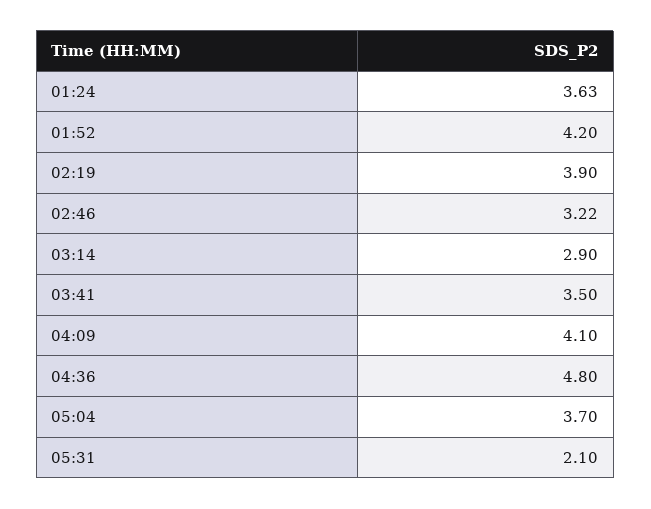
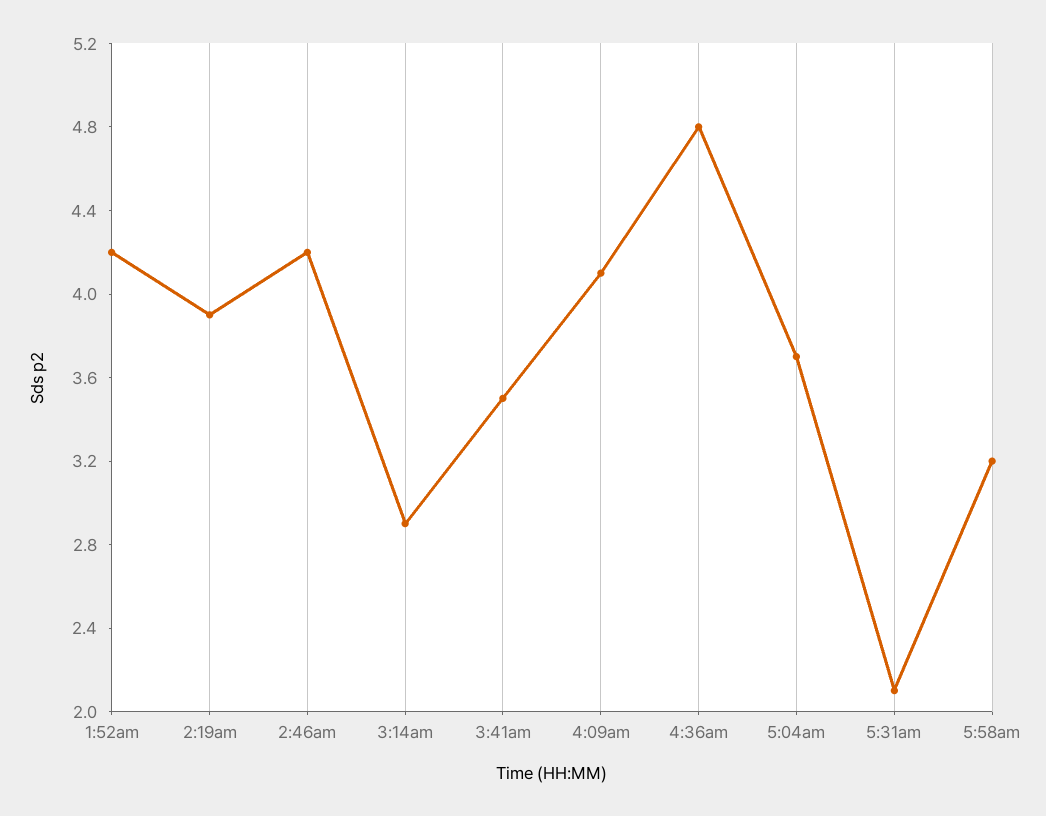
01:24: 3.63 -> none
02:46: 3.22 -> 4.2
5:58am: none -> 3.2

